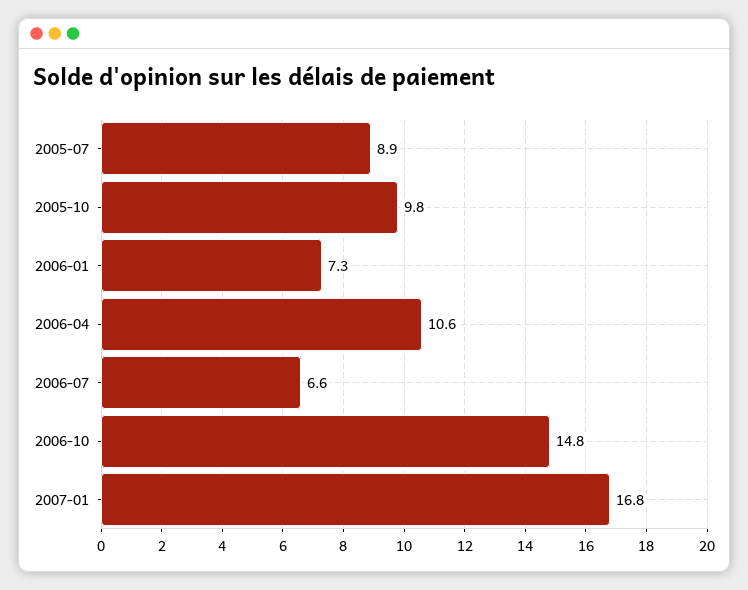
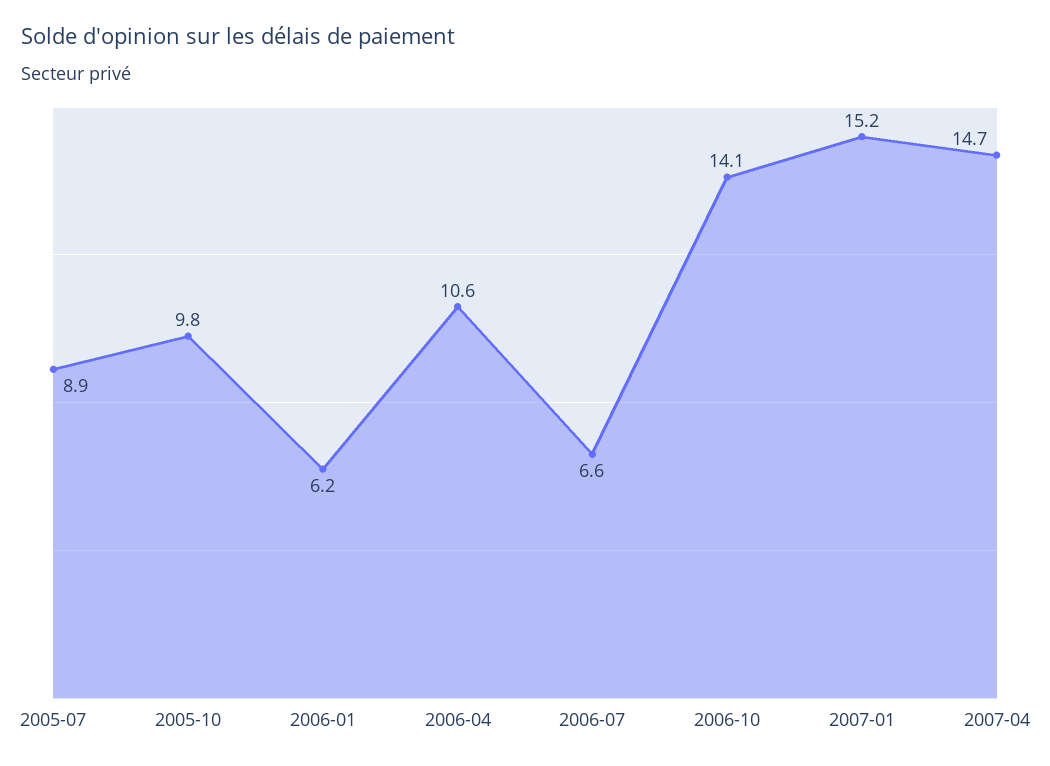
2006-01: 7.3 -> 6.2
2006-10: 14.8 -> 14.1
2007-01: 16.8 -> 15.2
2007-04: none -> 14.7

